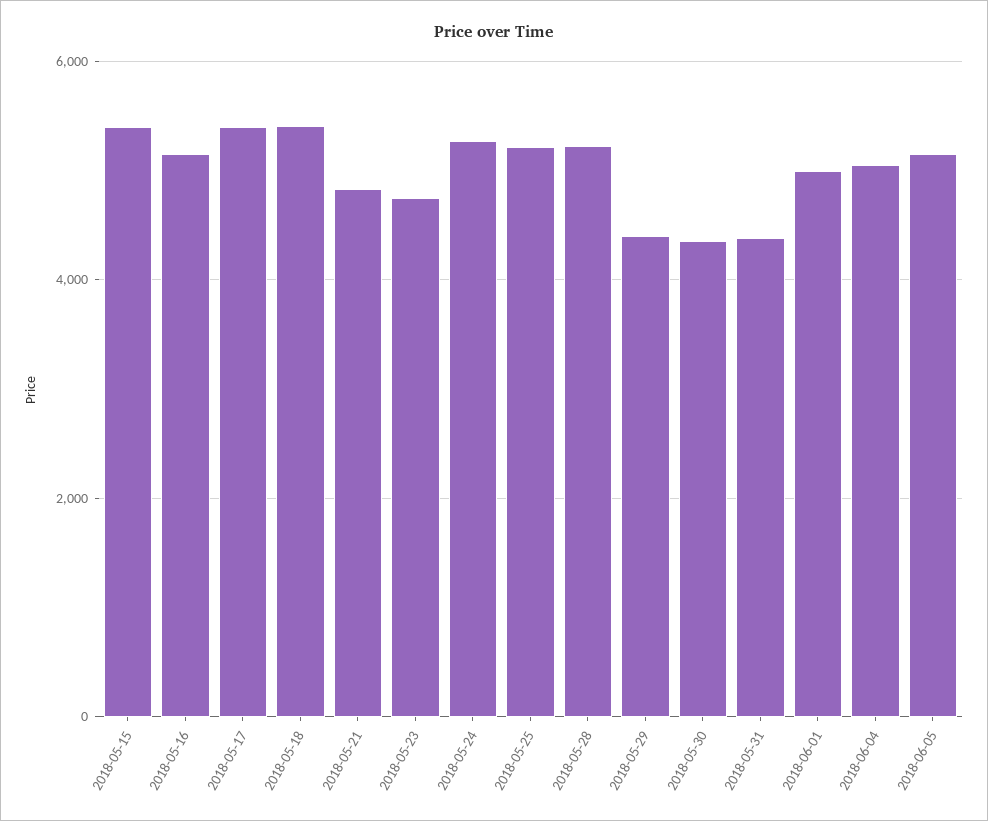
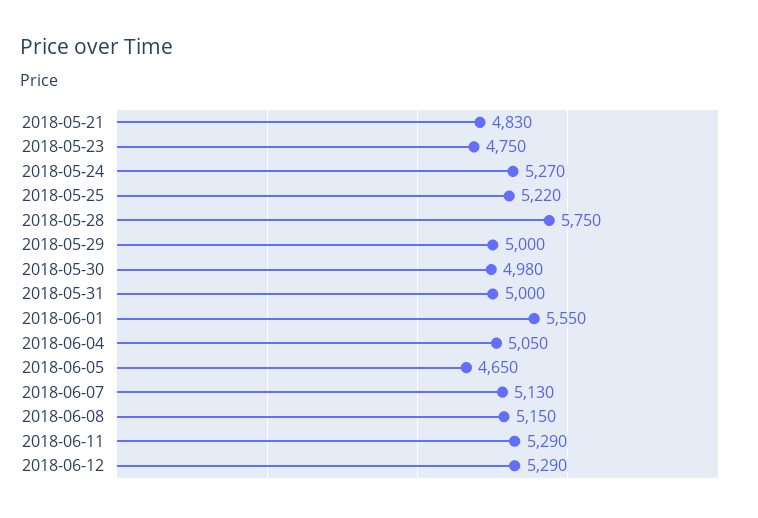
2018-05-15: 5400 -> none
2018-05-16: 5200 -> none
2018-05-17: 5400 -> none
2018-05-18: 5400 -> none
2018-05-28: 5200 -> 5750
2018-05-29: 4400 -> 5000
2018-05-30: 4400 -> 4980
2018-05-31: 4400 -> 5000
2018-06-01: 5000 -> 5550
2018-06-05: 5200 -> 4650
2018-06-07: none -> 5130
2018-06-08: none -> 5150
2018-06-11: none -> 5290
2018-06-12: none -> 5290

